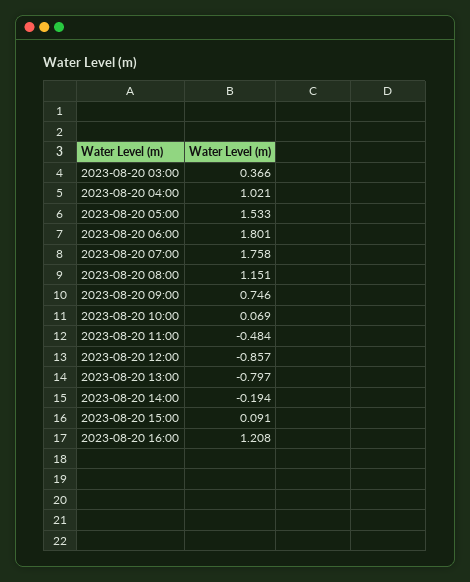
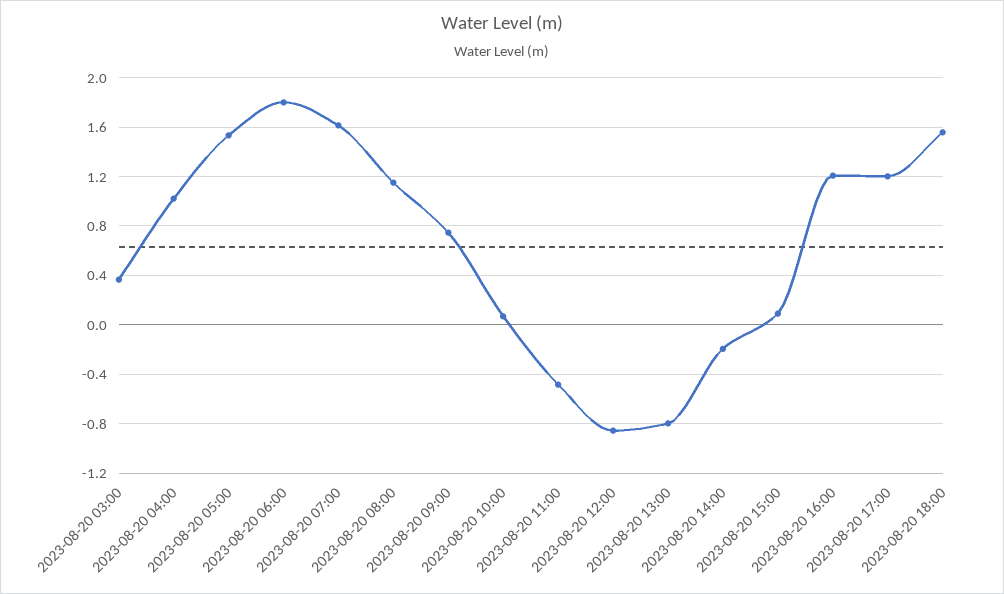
2023-08-20 07:00: 1.758 -> 1.6
2023-08-20 17:00: none -> 1.2
2023-08-20 18:00: none -> 1.55

